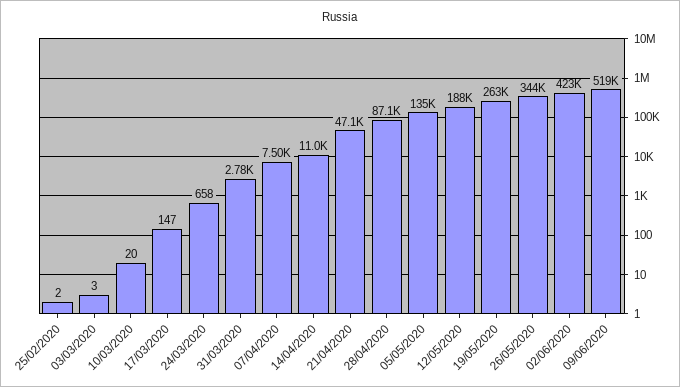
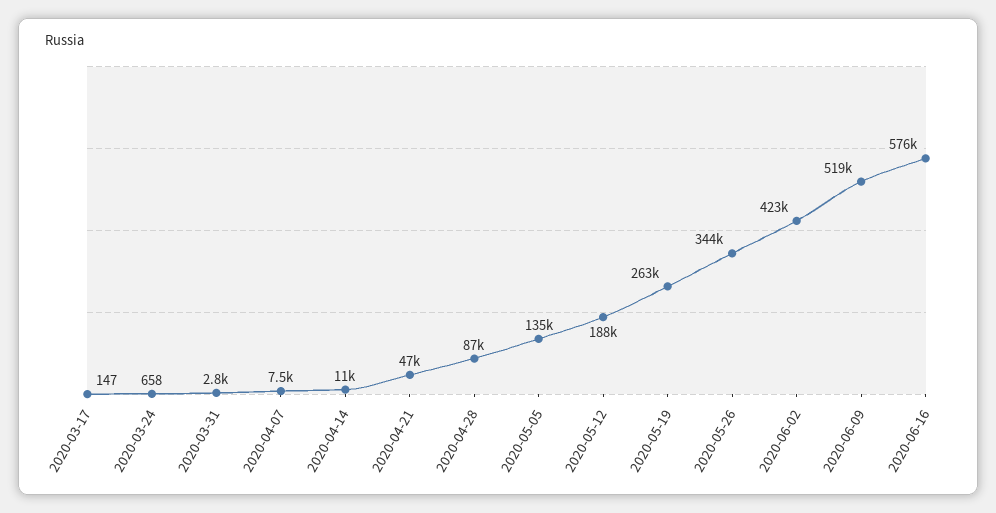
25/02/2020: 2 -> none
03/03/2020: 3 -> none
10/03/2020: 20 -> none
2020-06-16: none -> 576000

